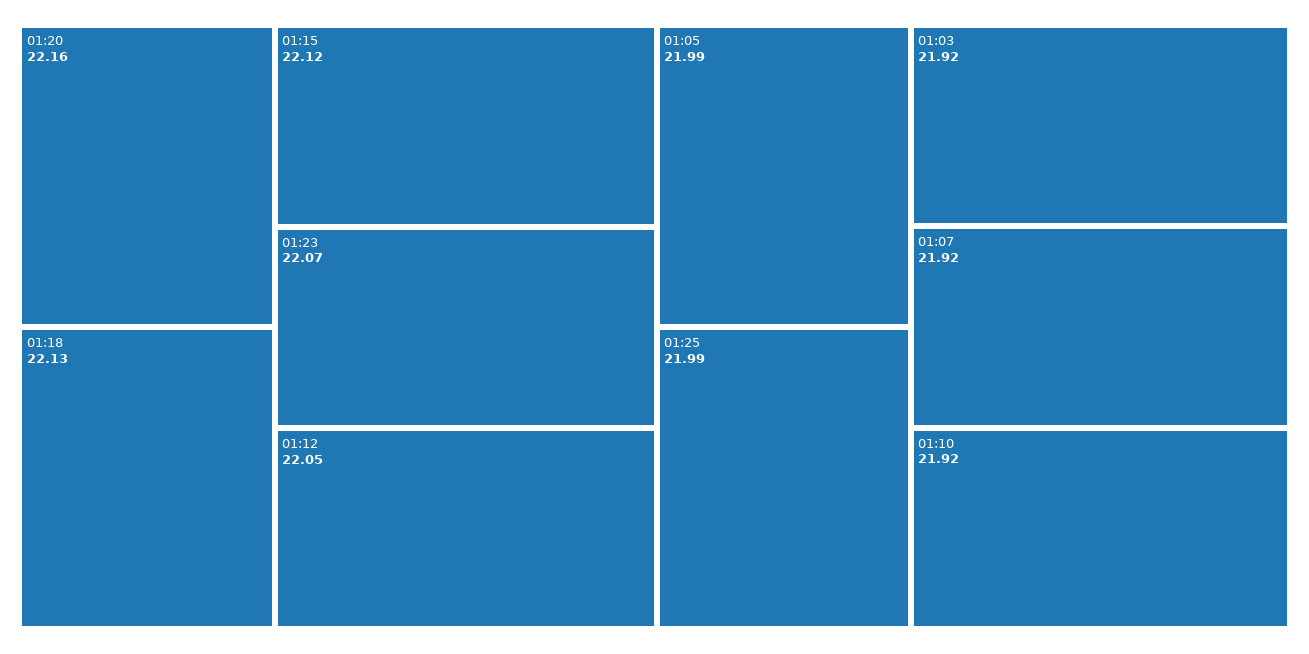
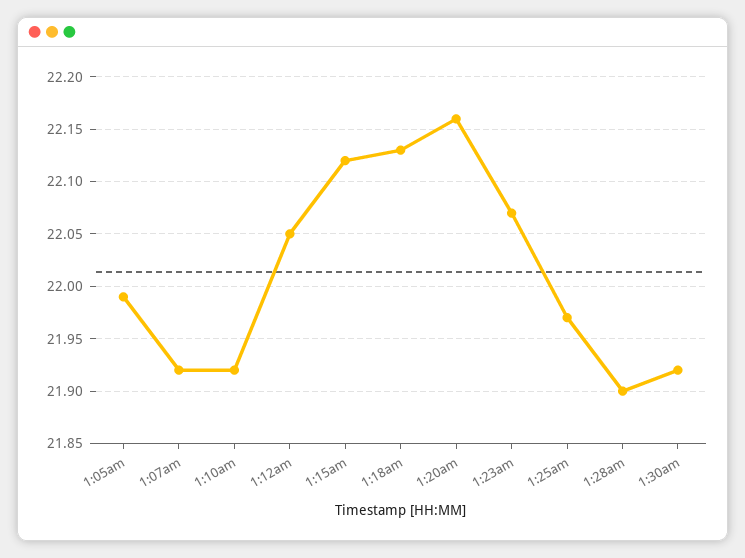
01:25: 21.99 -> 21.97
01:03: 21.92 -> none
1:28am: none -> 21.9
1:30am: none -> 21.92

